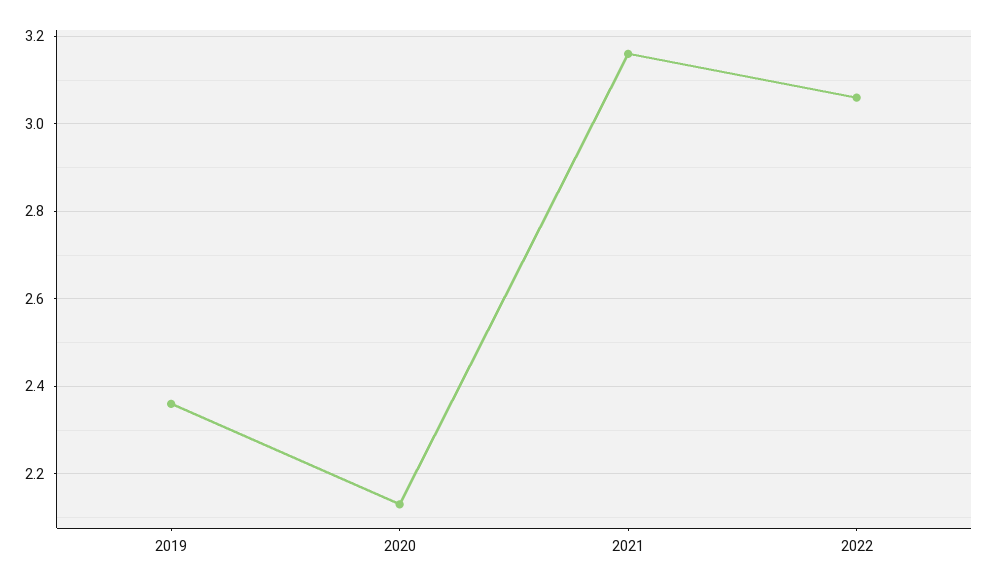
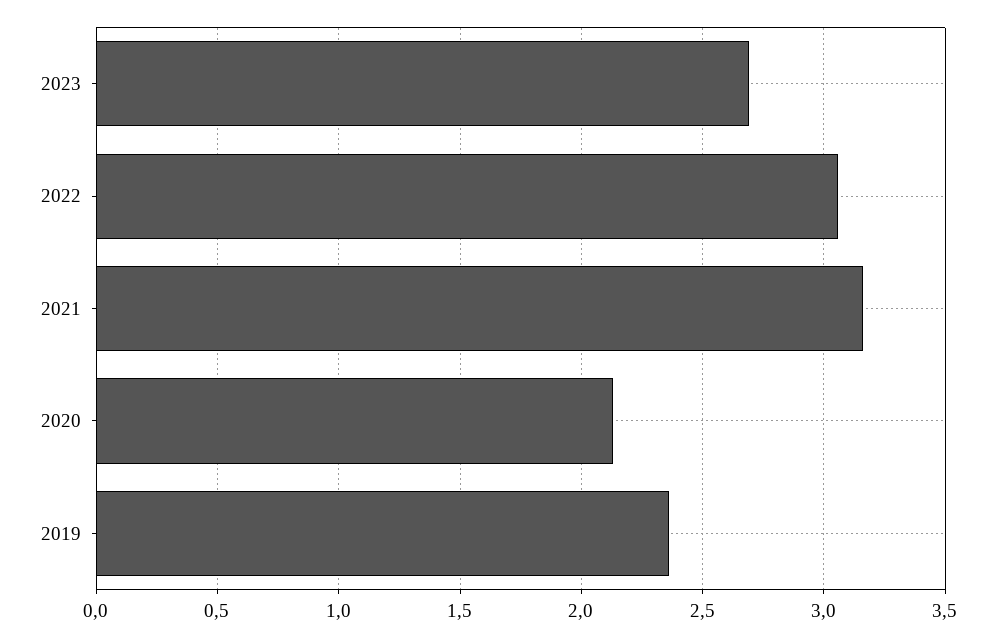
2023: none -> 2.7

